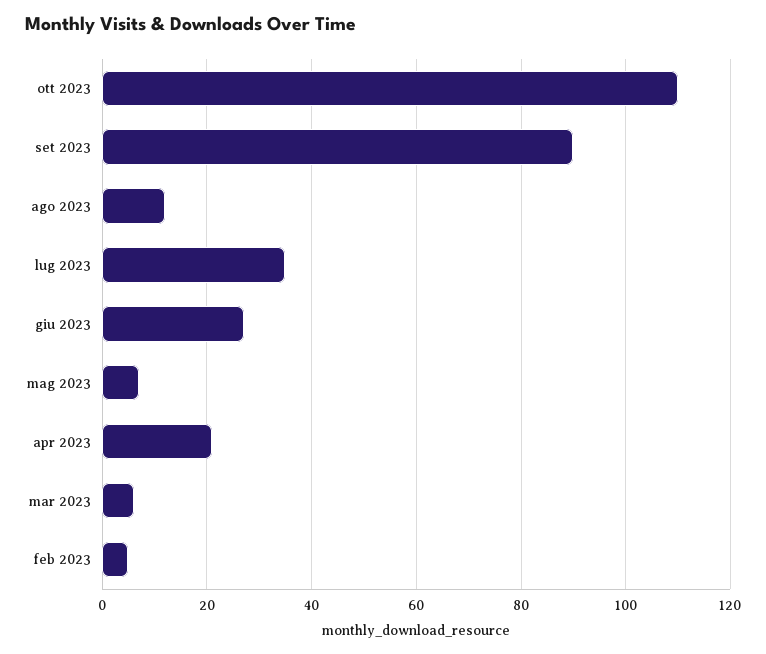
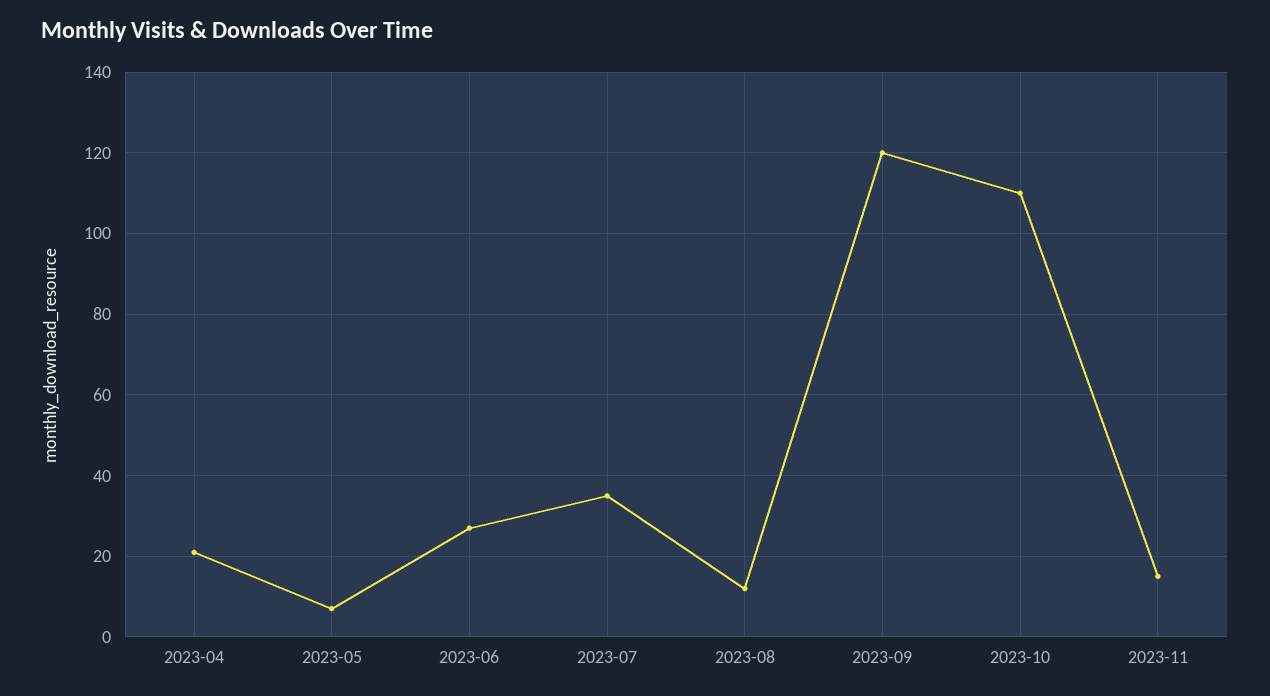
set 2023: 90 -> 120
mar 2023: 5 -> none
feb 2023: 5 -> none
2023-11: none -> 15

